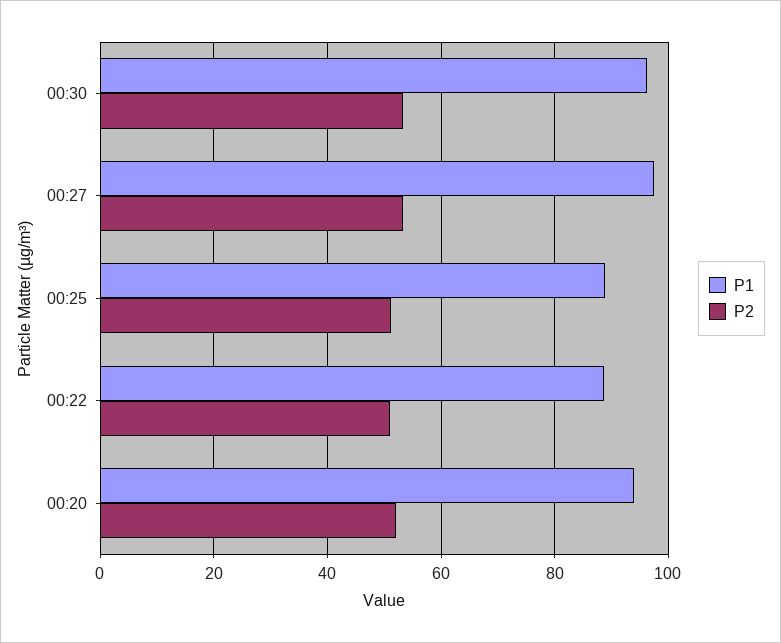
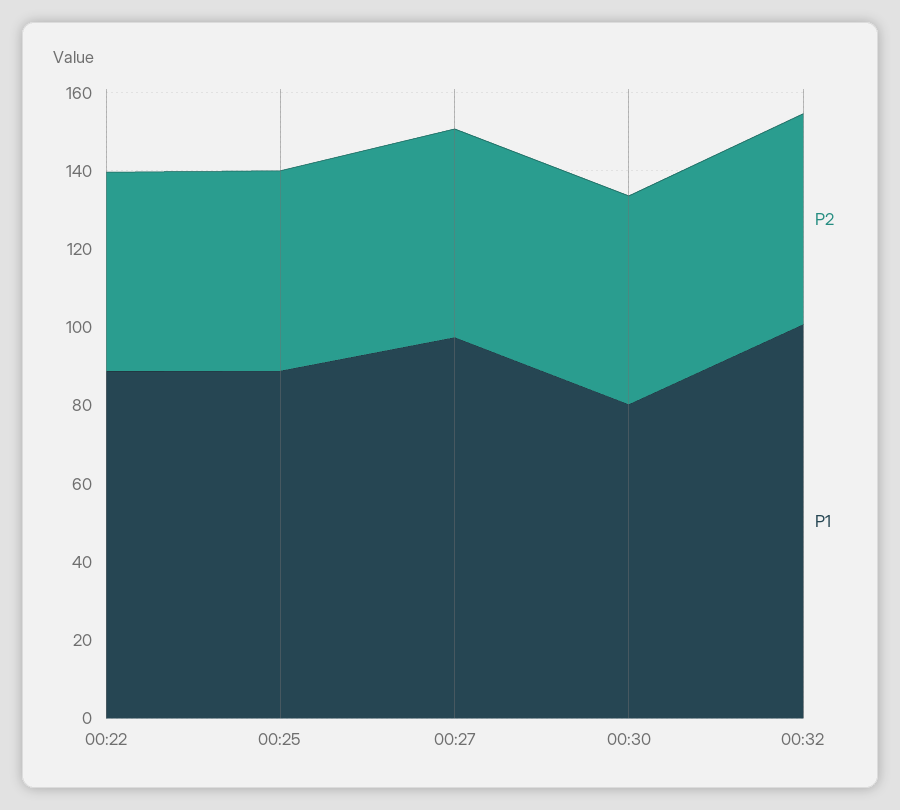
P1, 00:30: 96 -> 80
P1, 00:20: 94 -> none
P2, 00:20: 52 -> none
P2, 00:32: none -> 55
P1, 00:32: none -> 100

